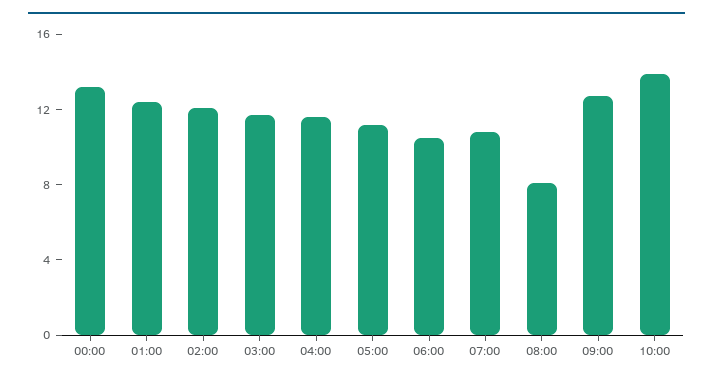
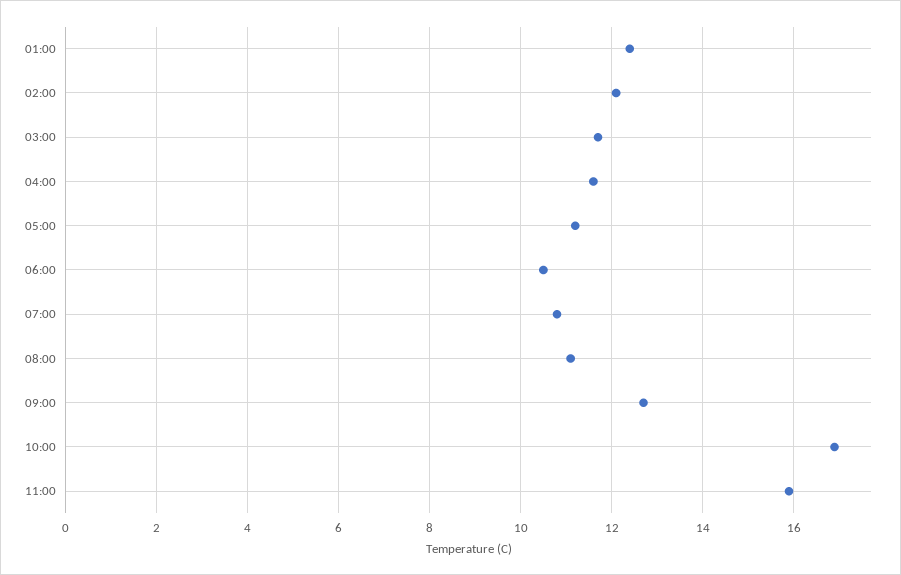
00:00: 13 -> none
08:00: 8 -> 11
10:00: 14 -> 17
11:00: none -> 16

